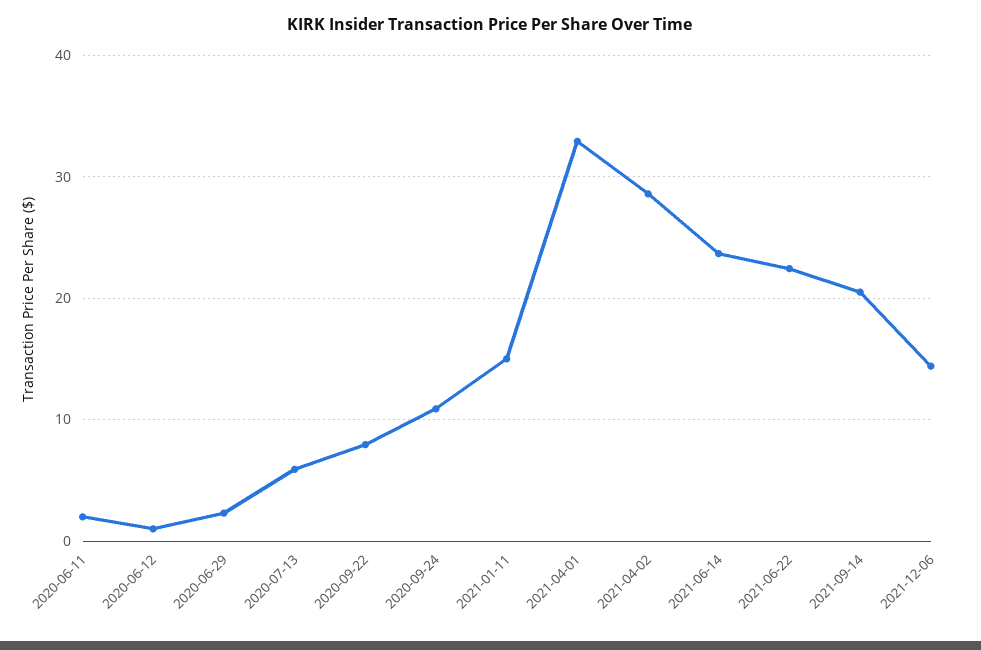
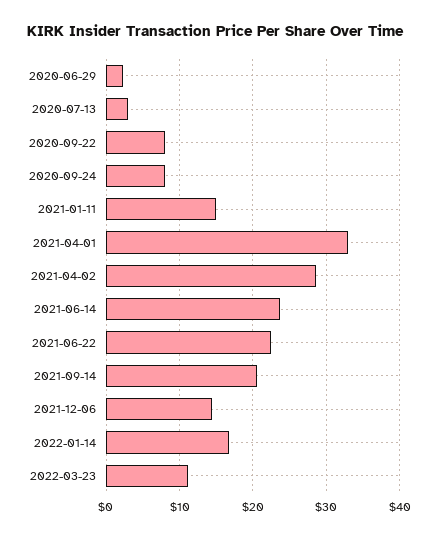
2020-06-11: 2 -> none
2020-06-12: 1 -> none
2020-07-13: 6 -> 3
2020-09-24: 11 -> 8
2022-01-14: none -> 17
2022-03-23: none -> 11

